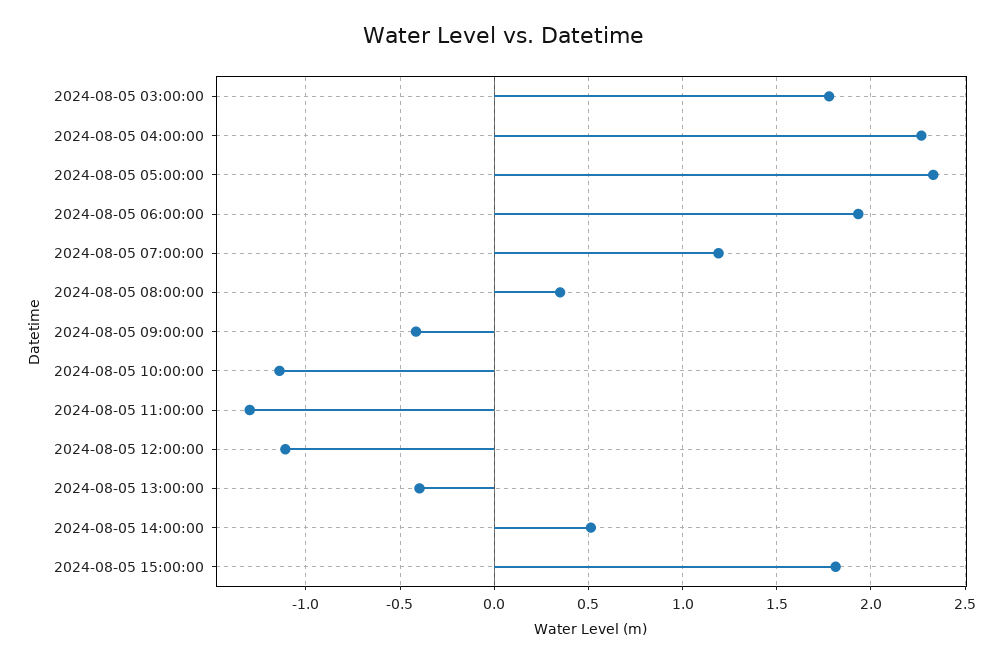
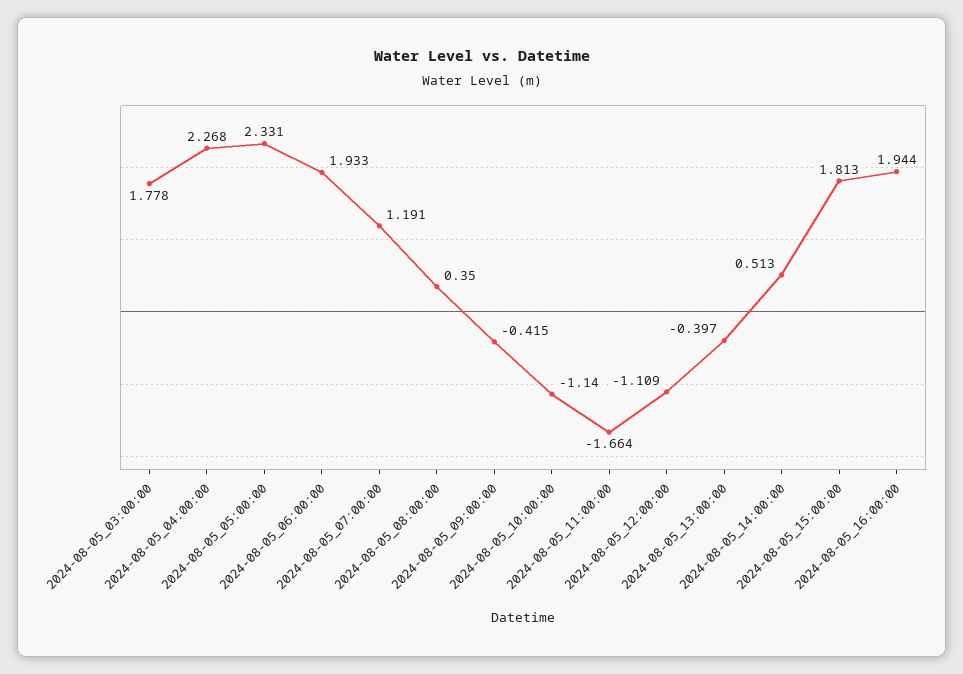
2024-08-05 11:00:00: -1.3 -> -1.664
2024-08-05_16:00:00: none -> 1.944

